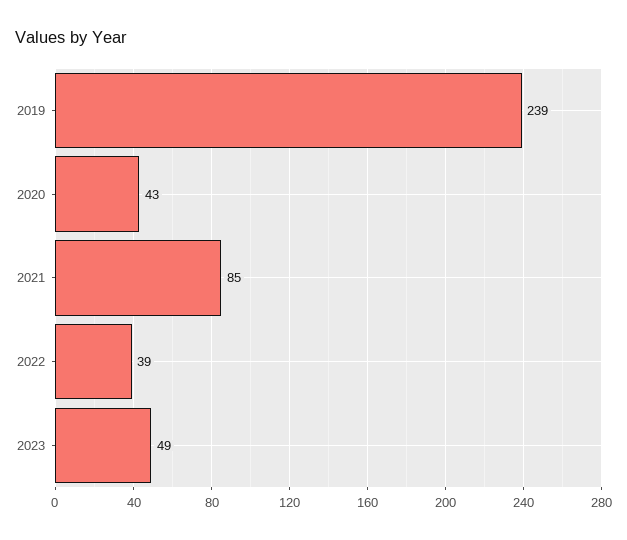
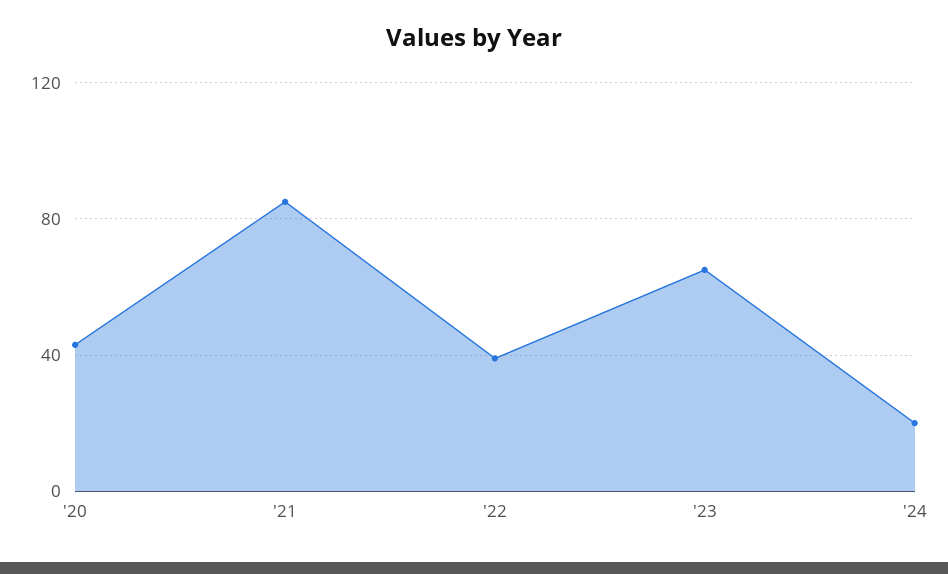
2019: 239 -> none
2023: 49 -> 65
'24: none -> 20

